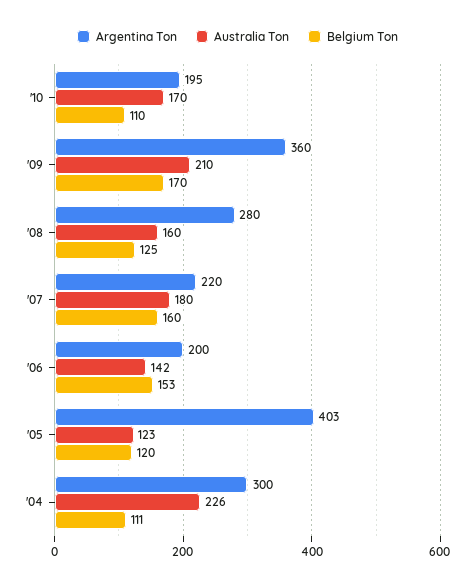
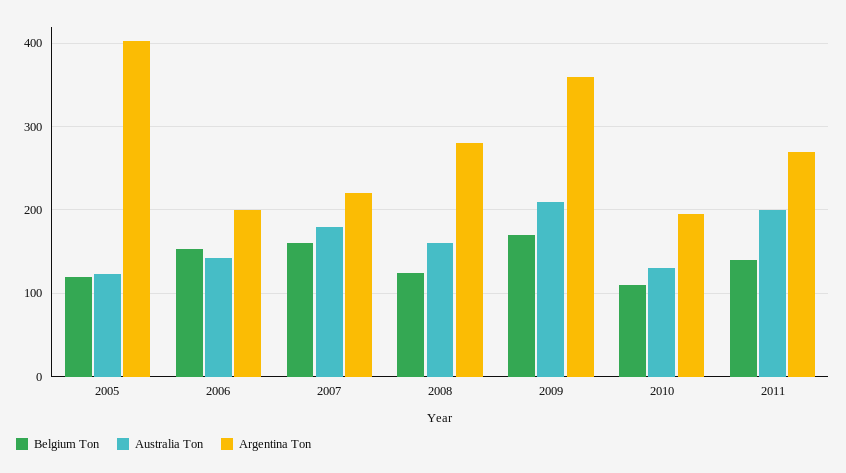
Australia Ton, '10: 170 -> 130
Argentina Ton, '04: 300 -> none
Australia Ton, '04: 226 -> none
Belgium Ton, '04: 111 -> none
Belgium Ton, 2011: none -> 140
Australia Ton, 2011: none -> 200
Argentina Ton, 2011: none -> 270

